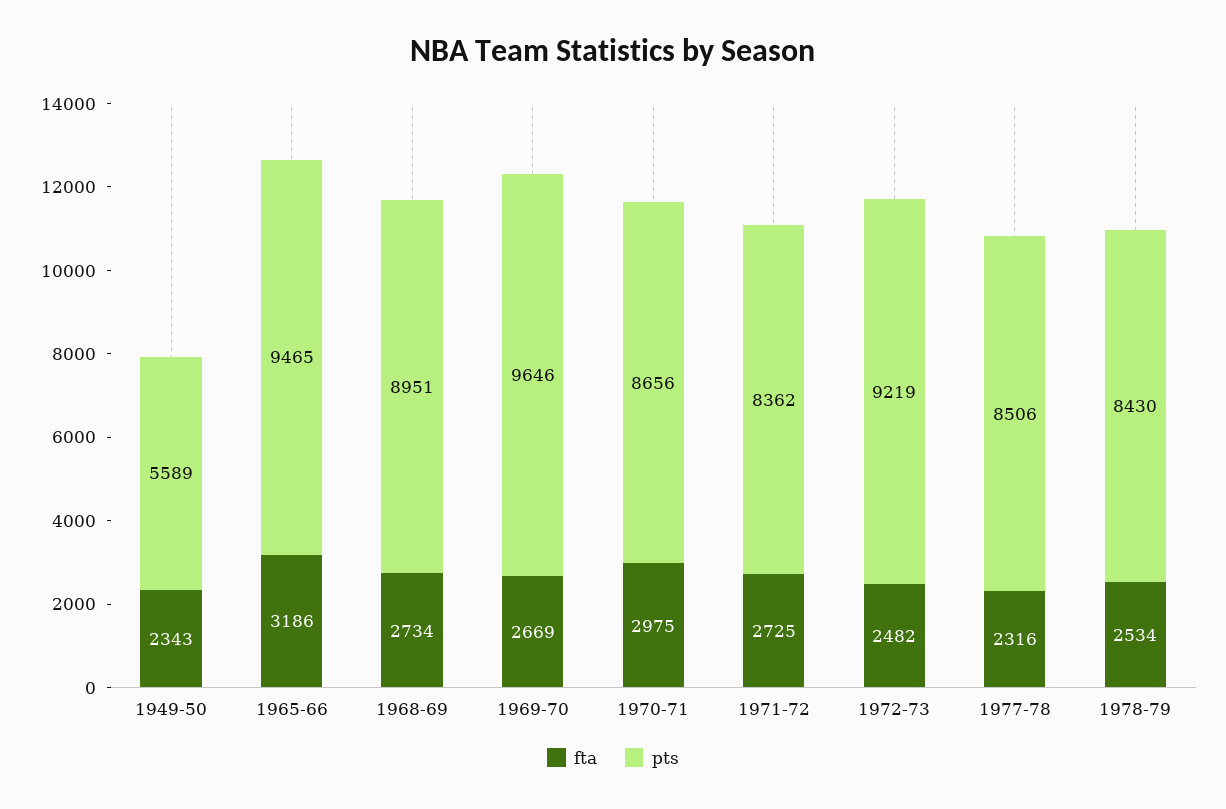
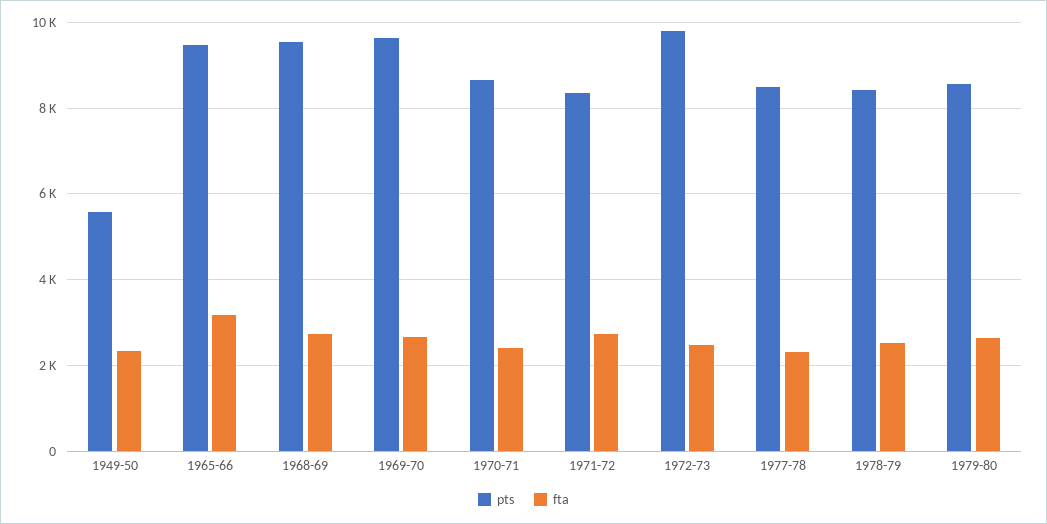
pts, 1968-69: 8951 -> 9600
fta, 1970-71: 2975 -> 2400
pts, 1972-73: 9219 -> 9800
pts, 1979-80: none -> 8600
fta, 1979-80: none -> 2600

